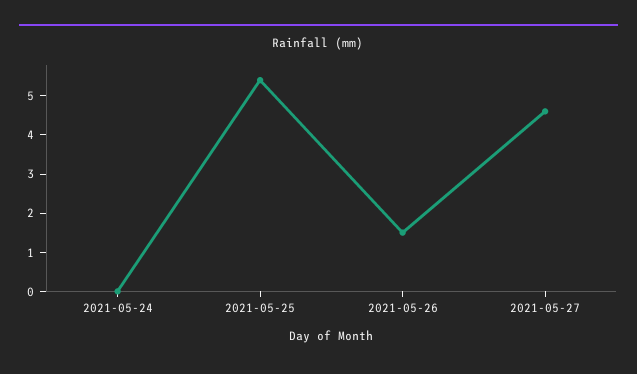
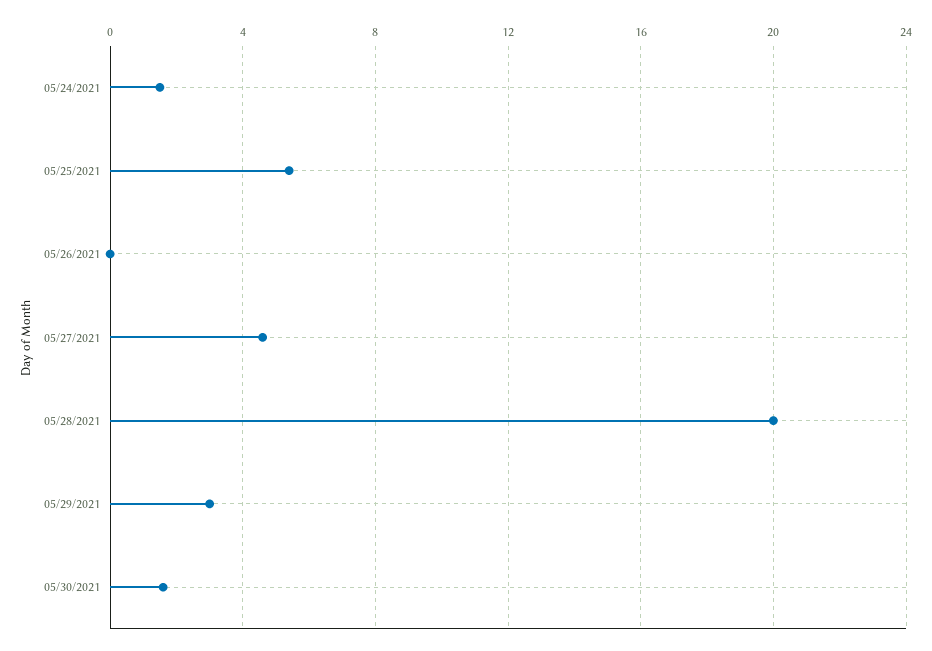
2021-05-24: 0 -> 1.5
2021-05-26: 1.5 -> 0
05/28/2021: none -> 20
05/29/2021: none -> 3
05/30/2021: none -> 1.5

